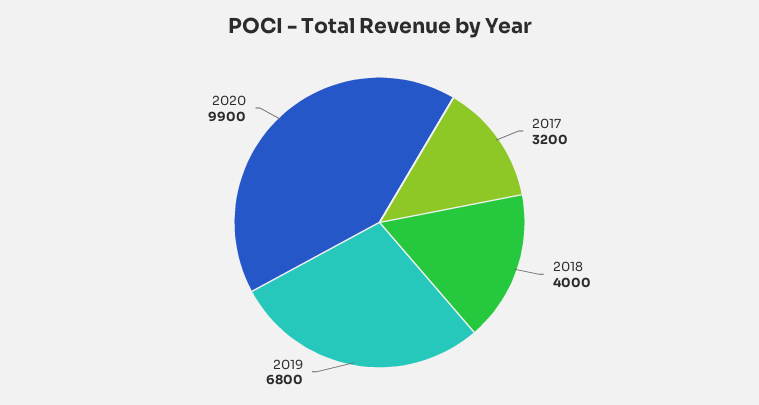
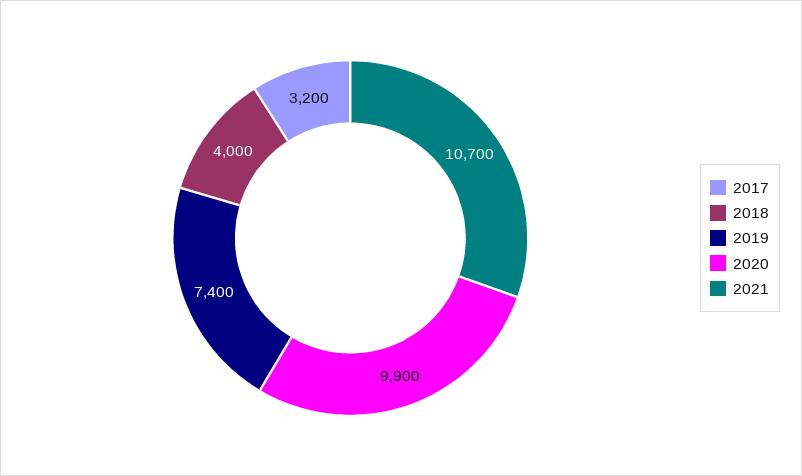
2019: 6800 -> 7400
2021: none -> 10700

